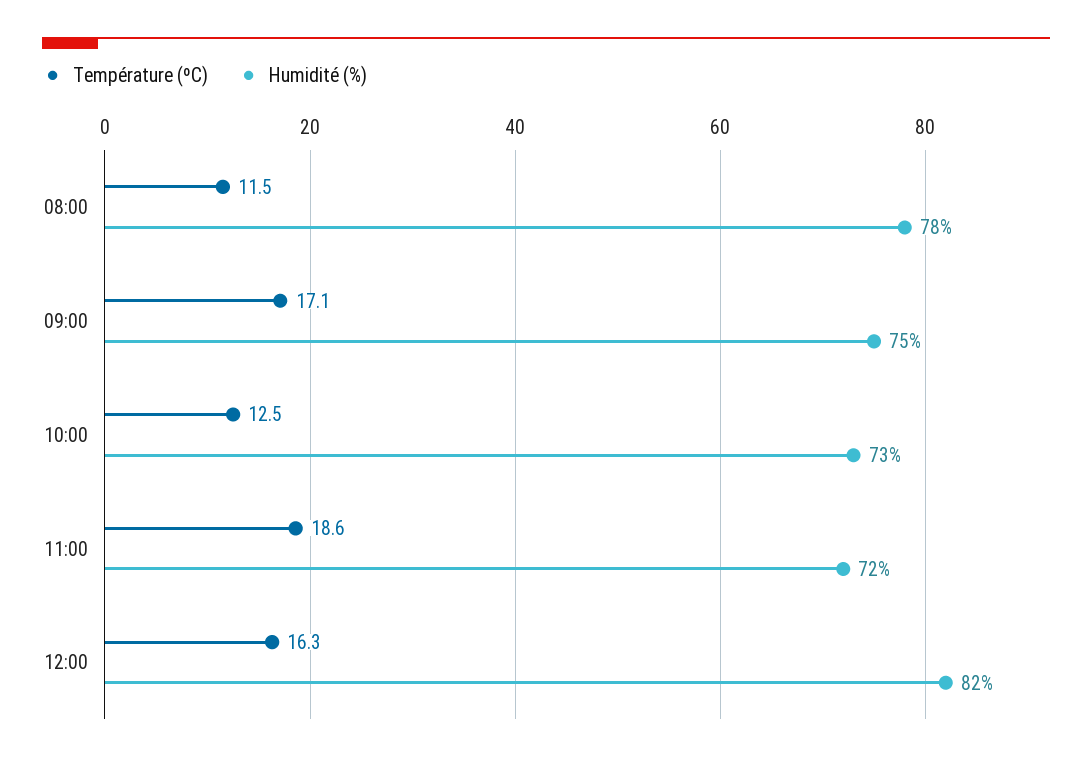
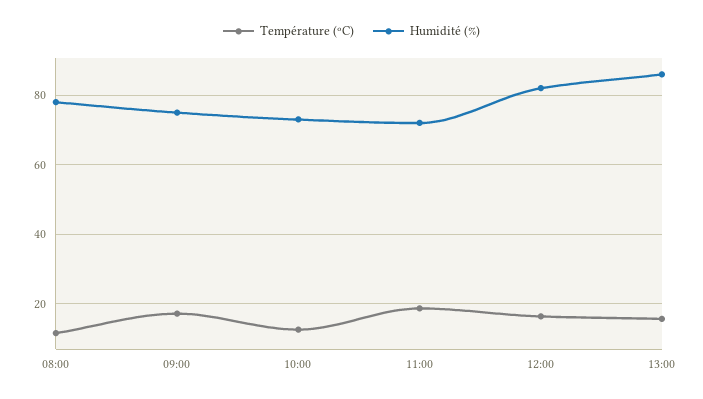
Température (ºC), 13:00: none -> 16
Humidité (%), 13:00: none -> 86

